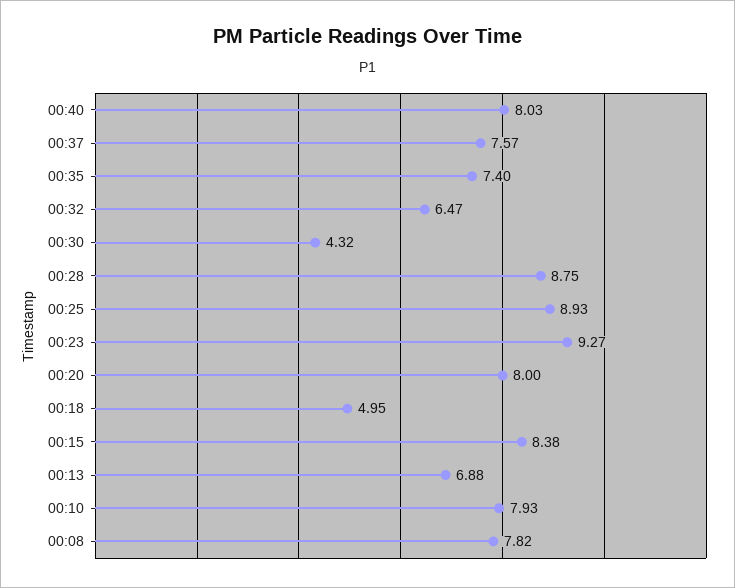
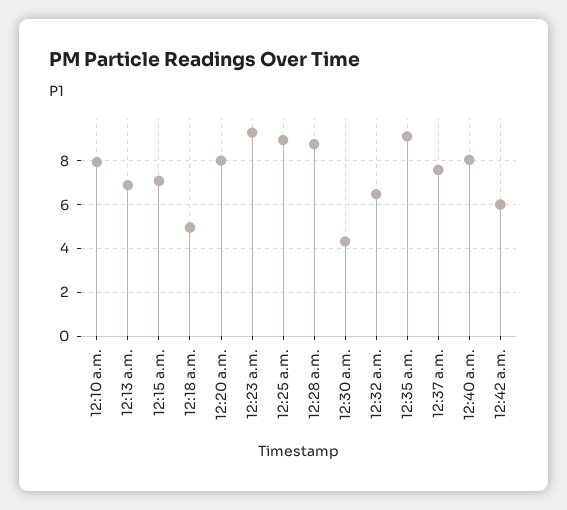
00:35: 7.4 -> 9
00:15: 8.38 -> 7
00:08: 7.82 -> none
12:42 a.m.: none -> 6

